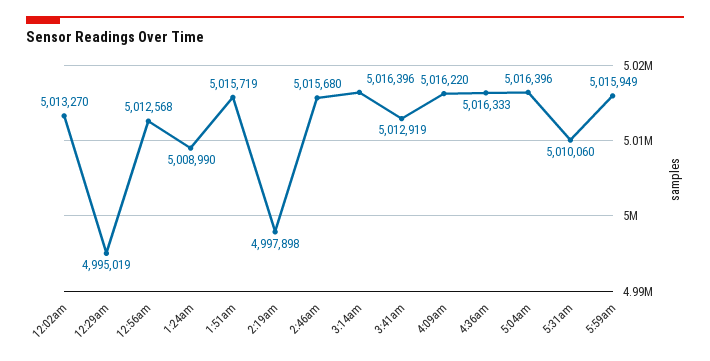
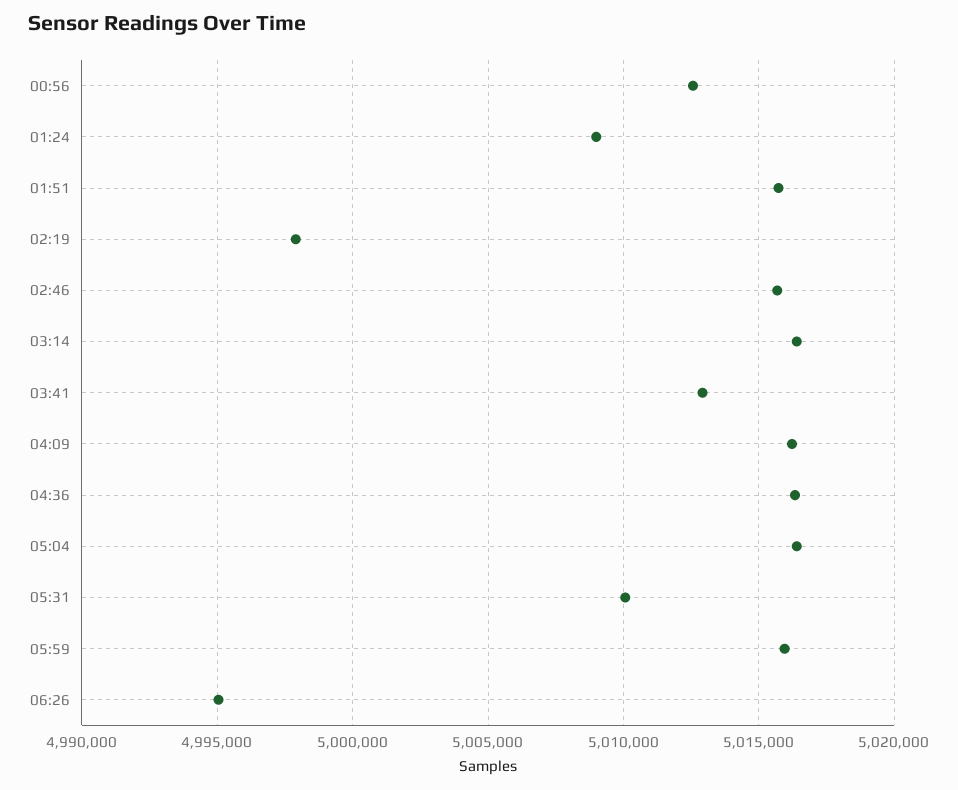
12:02am: 5013270 -> none
12:29am: 4995019 -> none
06:26: none -> 4995000

